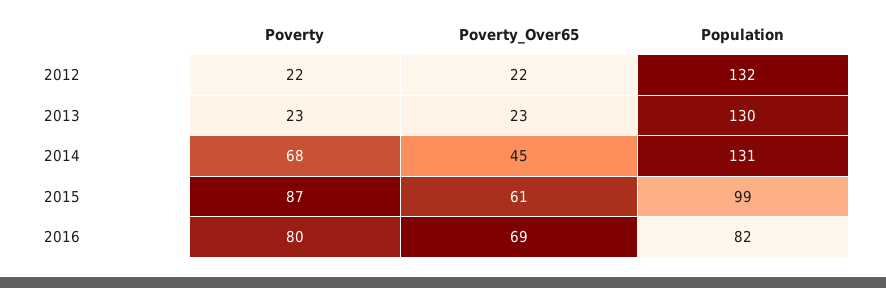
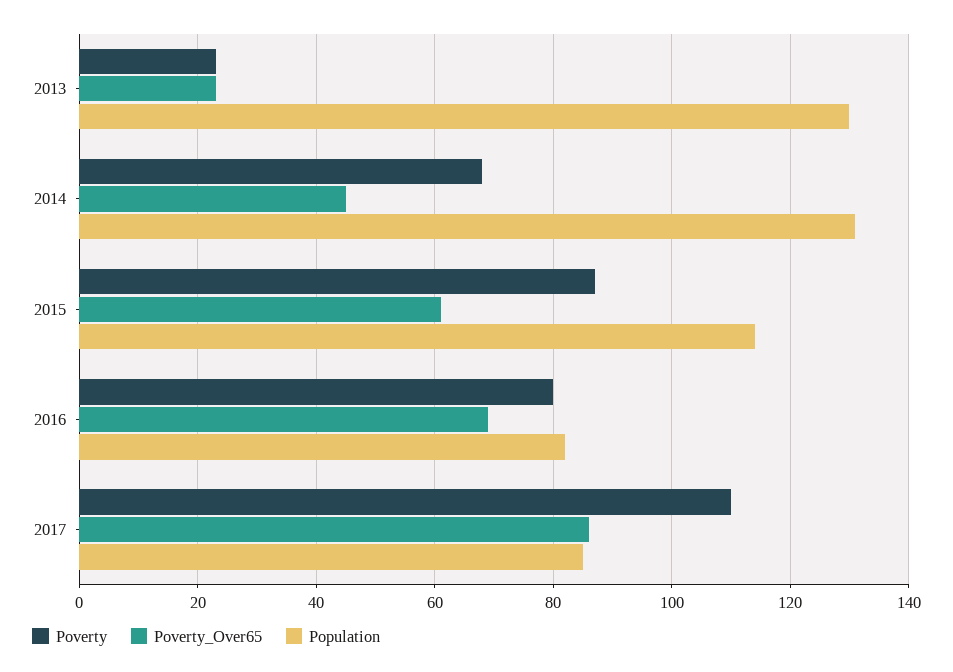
Poverty, 2012: 22 -> none
Poverty_Over65, 2012: 22 -> none
Population, 2012: 132 -> none
Population, 2015: 99 -> 115
Poverty, 2017: none -> 110
Poverty_Over65, 2017: none -> 85
Population, 2017: none -> 85

